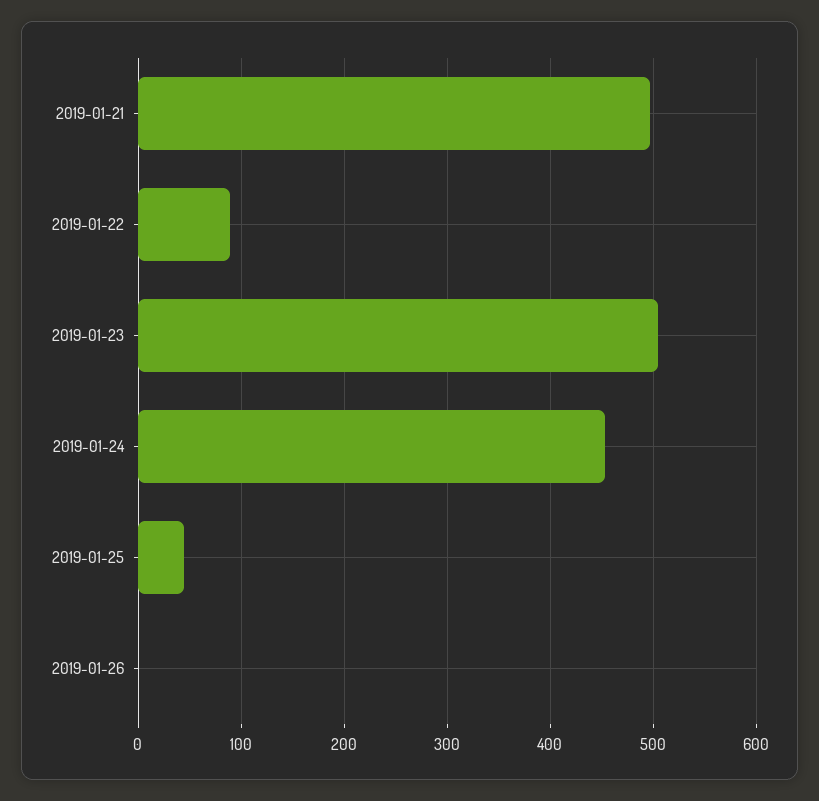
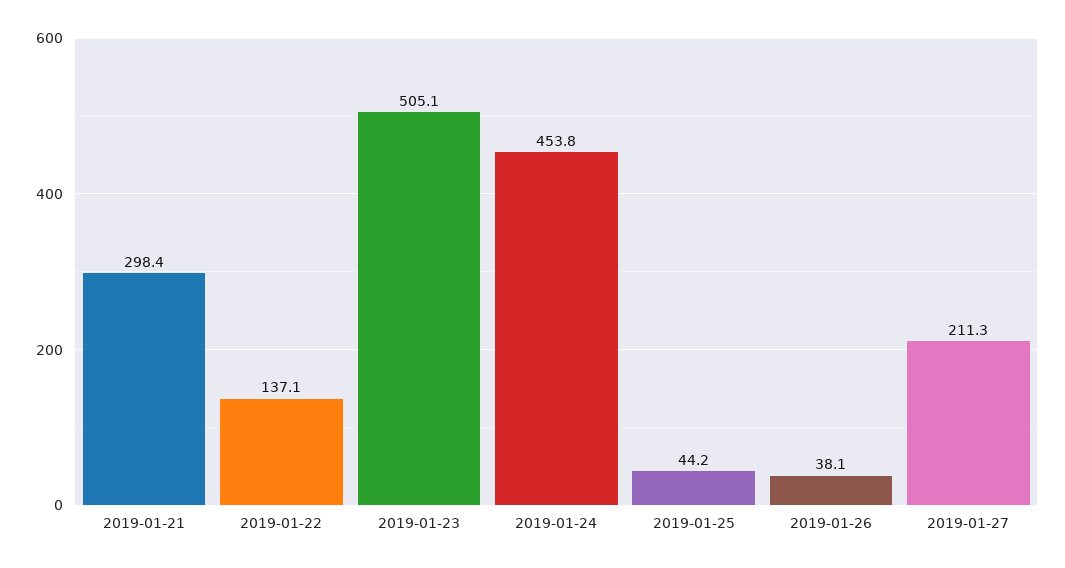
2019-01-21: 500 -> 298.4
2019-01-22: 90 -> 137.1
2019-01-26: 0 -> 38.1
2019-01-27: none -> 211.3

